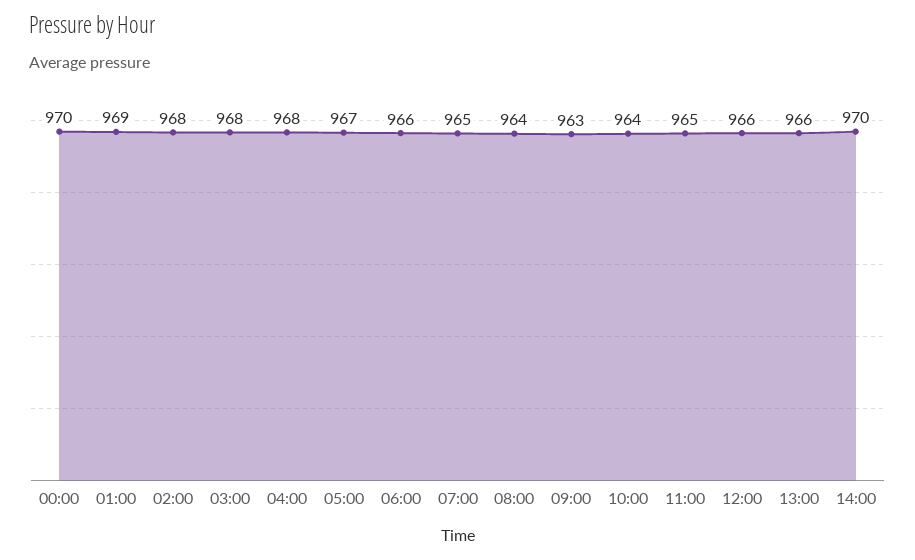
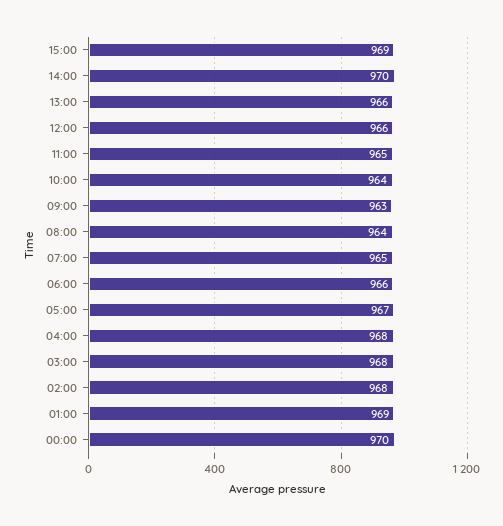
15:00: none -> 969

